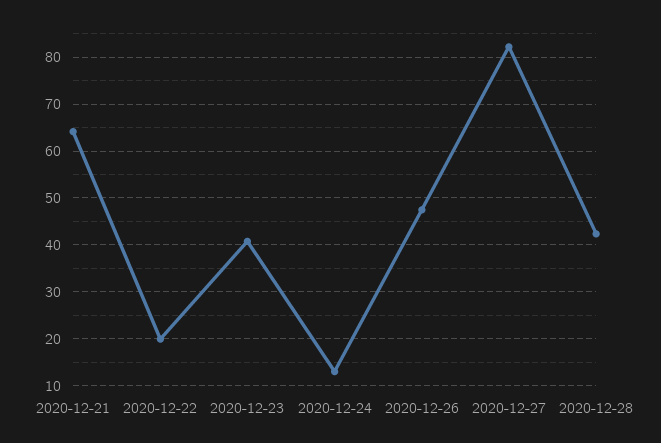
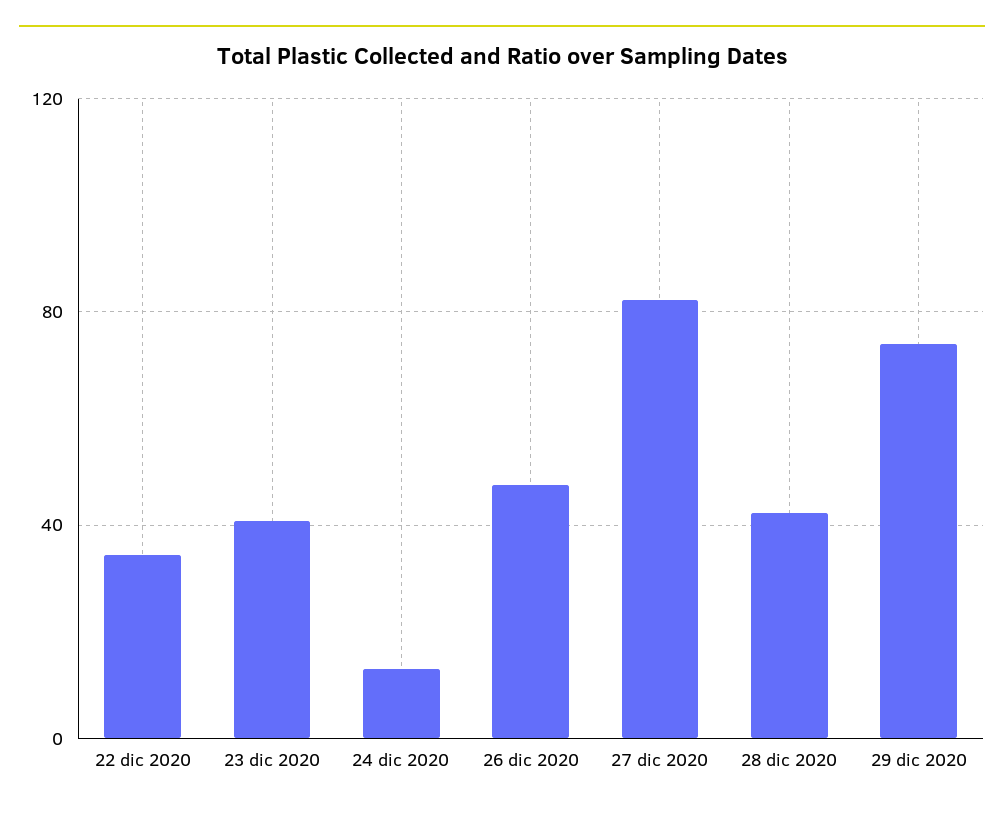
2020-12-21: 64 -> none
2020-12-22: 20 -> 35
29 dic 2020: none -> 75

